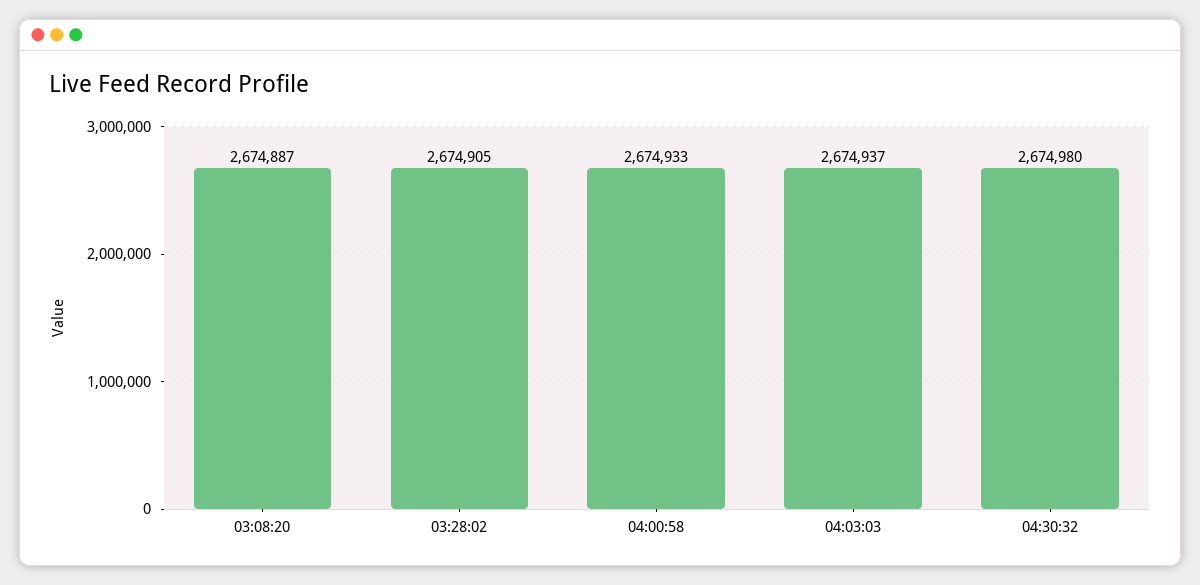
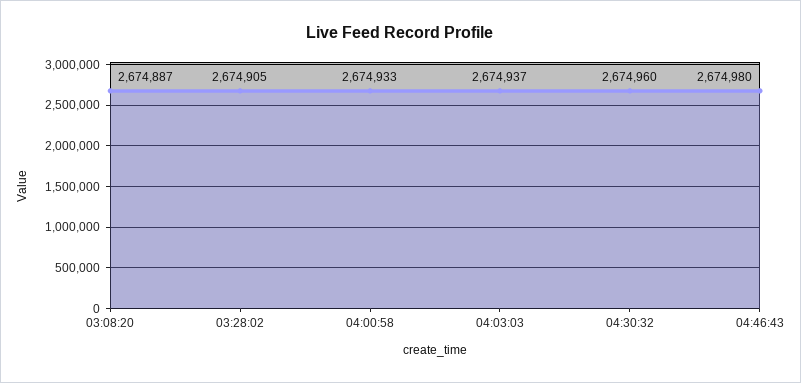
04:30:32: 2674980 -> 2674960
04:46:43: none -> 2674980

